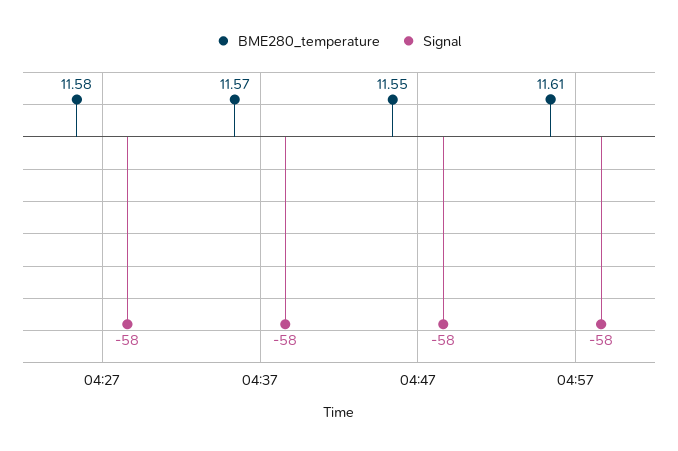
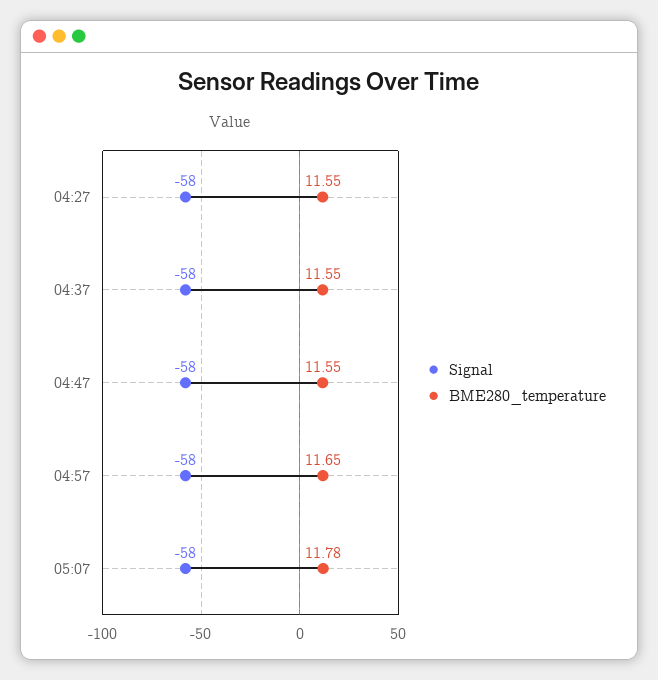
BME280_temperature, 04:27: 11.58 -> 11.55
BME280_temperature, 04:37: 11.57 -> 11.55
BME280_temperature, 04:57: 11.61 -> 11.65
Signal, 05:07: none -> -58
BME280_temperature, 05:07: none -> 11.78

